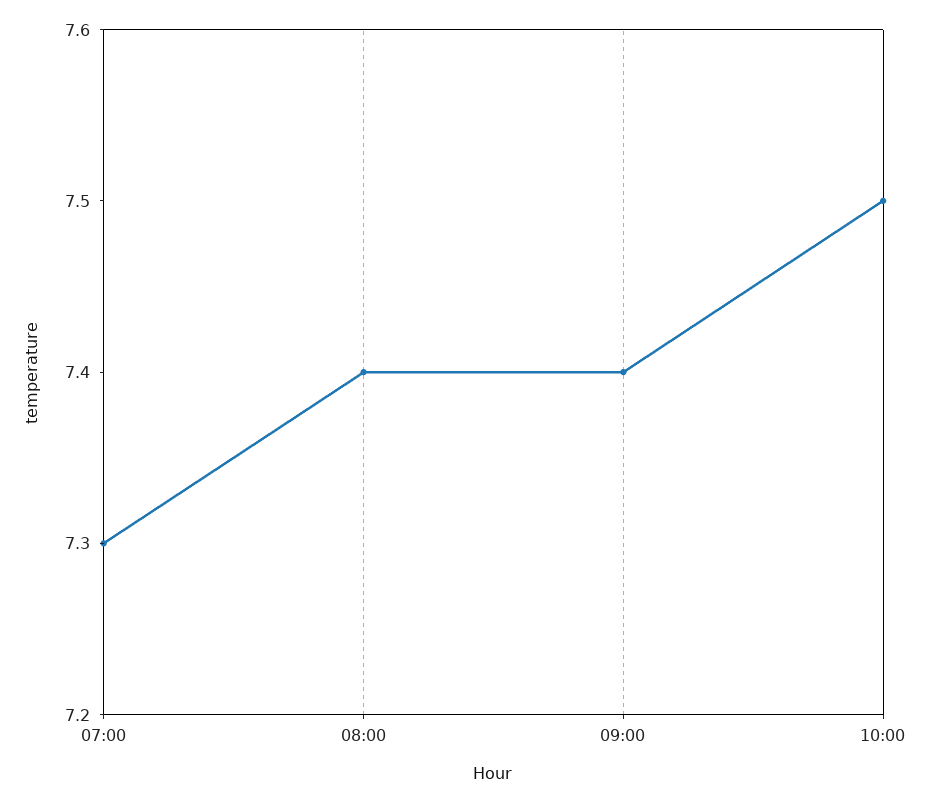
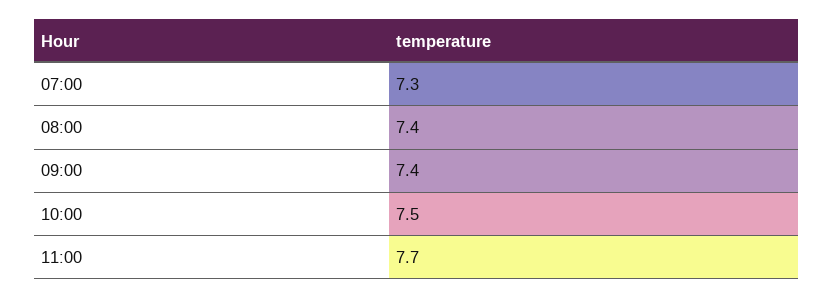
11:00: none -> 7.7

